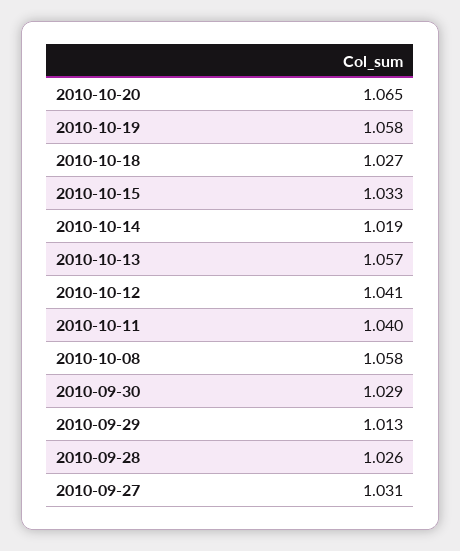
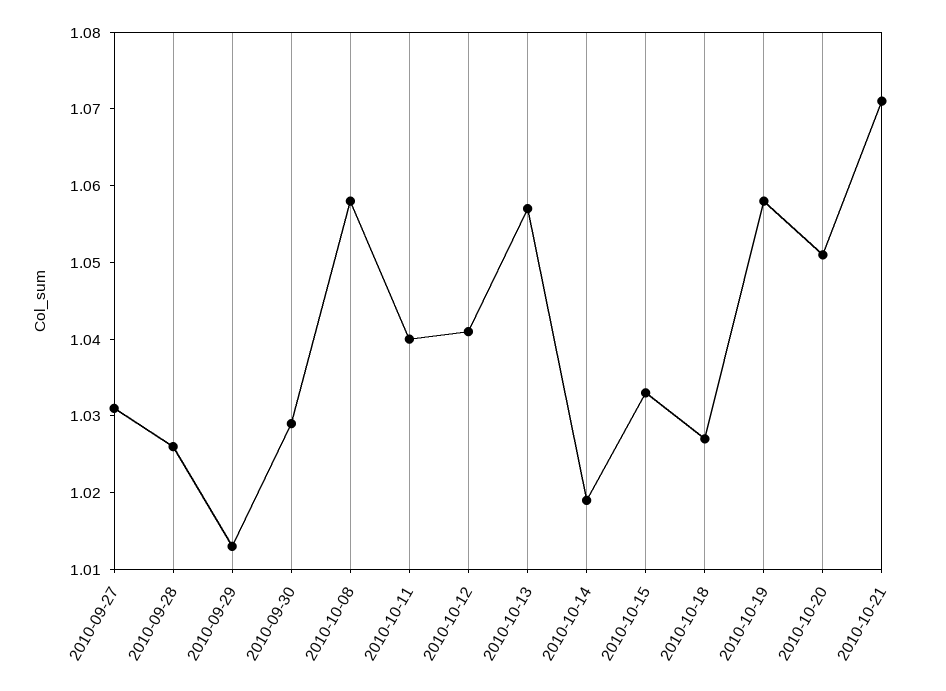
2010-10-20: 1.065 -> 1.05
2010-10-21: none -> 1.07

